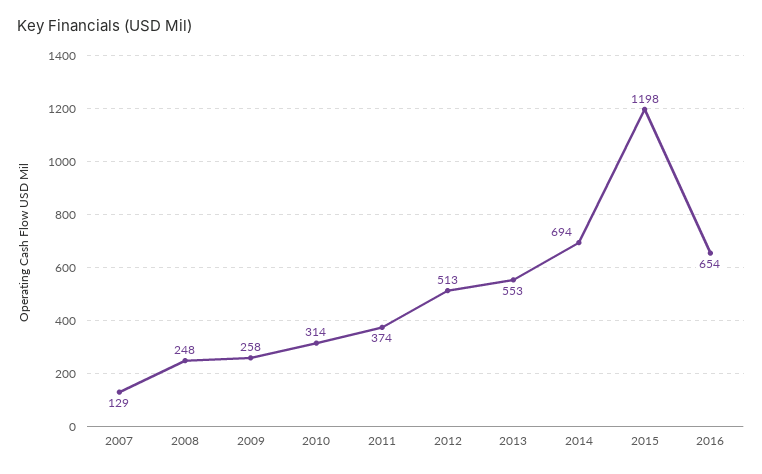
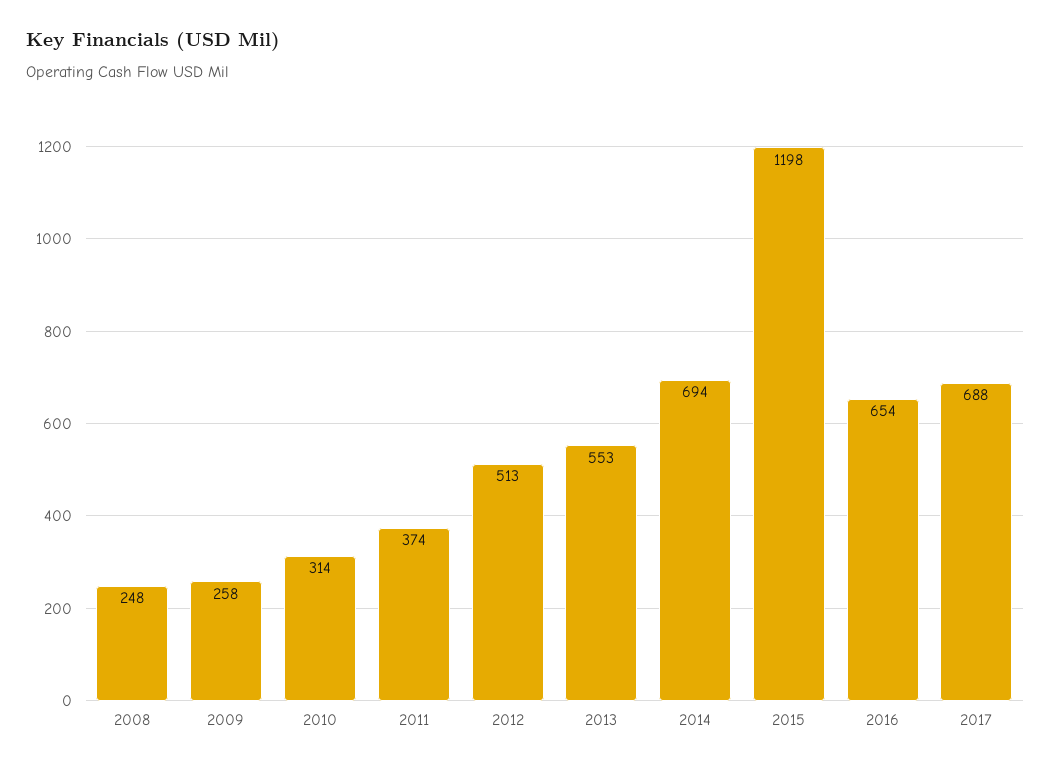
2007: 129 -> none
2017: none -> 688

